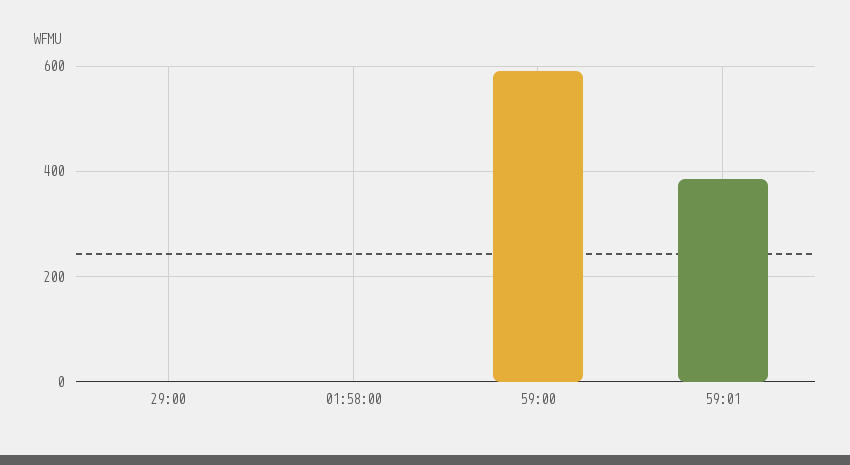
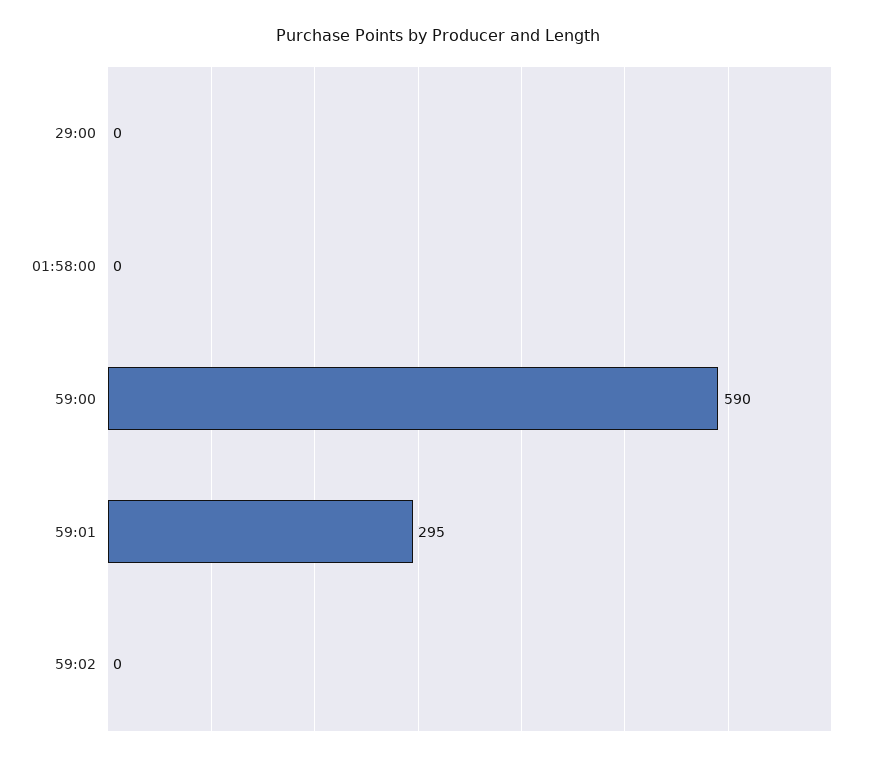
59:01: 380 -> 295
59:02: none -> 0

